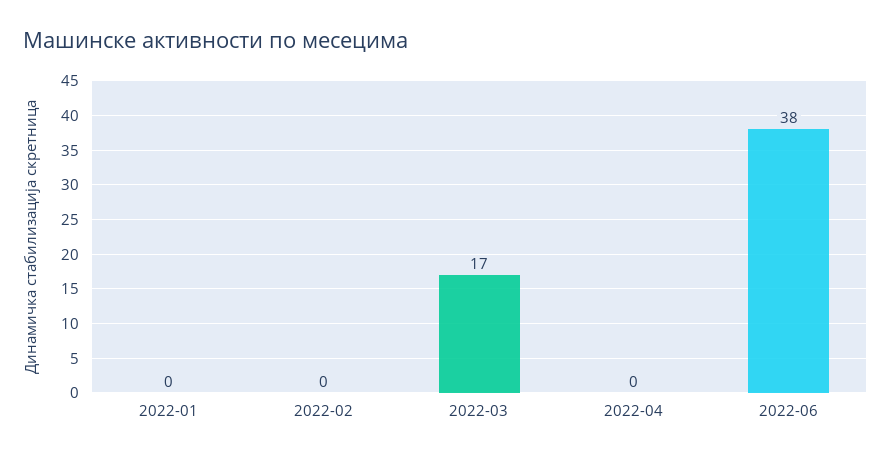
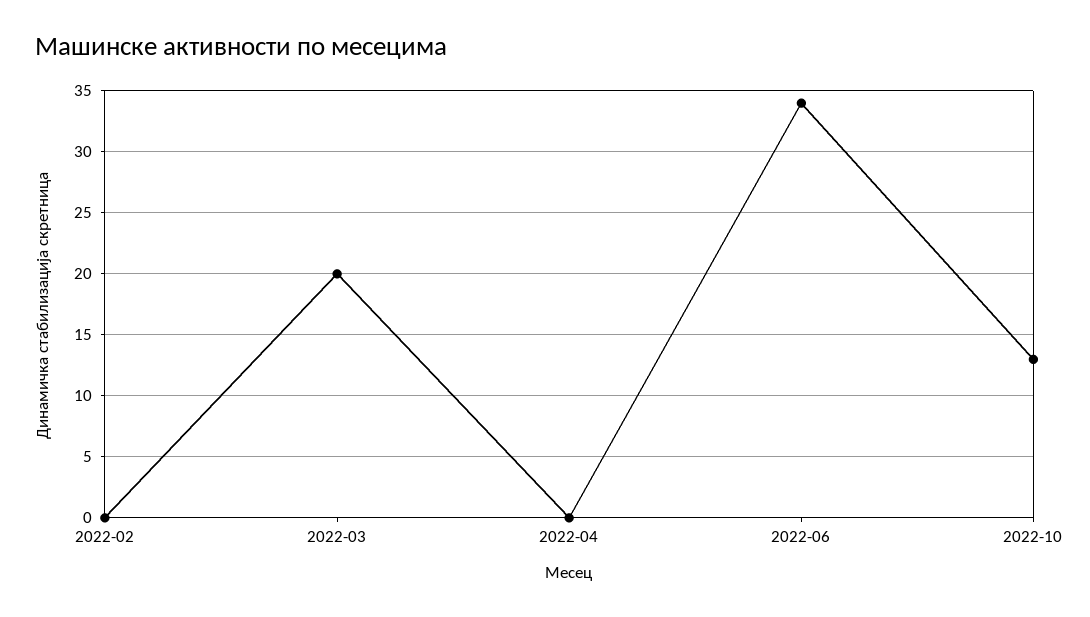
2022-01: 0 -> none
2022-03: 17 -> 20
2022-06: 38 -> 34
2022-10: none -> 13

